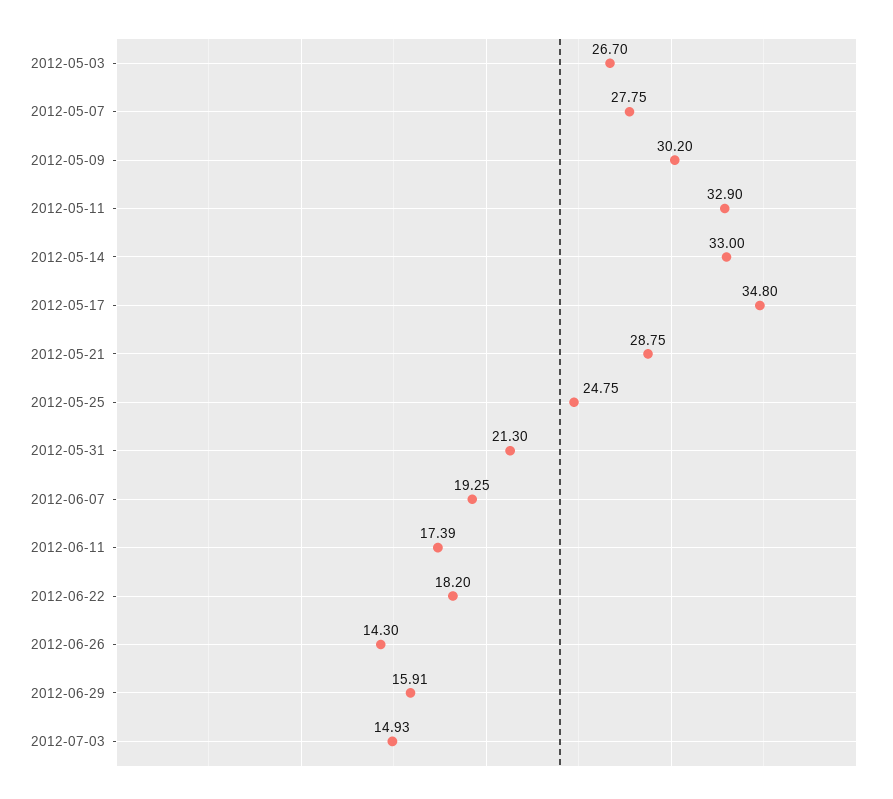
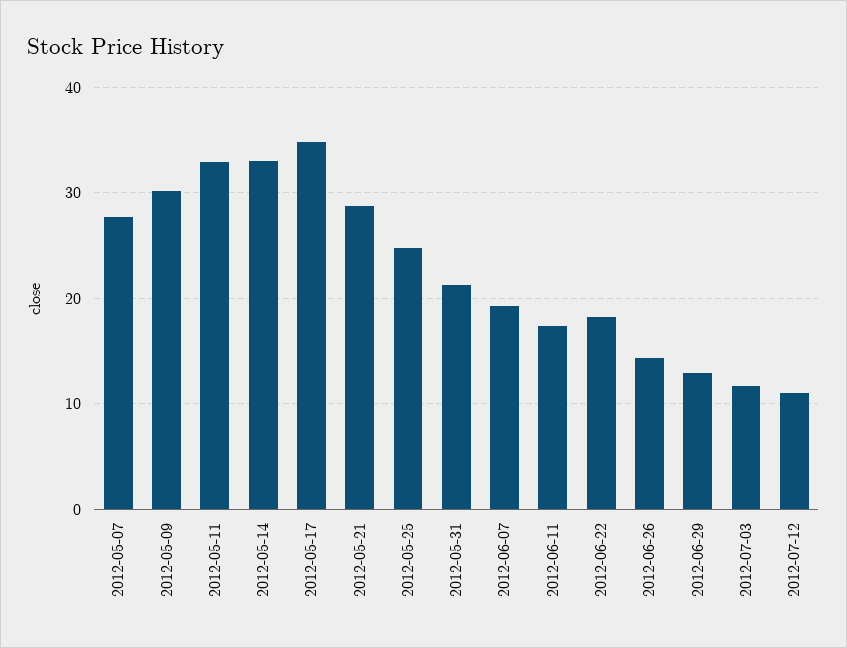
2012-05-03: 26.7 -> none
2012-06-29: 15.91 -> 13
2012-07-03: 14.93 -> 12
2012-07-12: none -> 11

